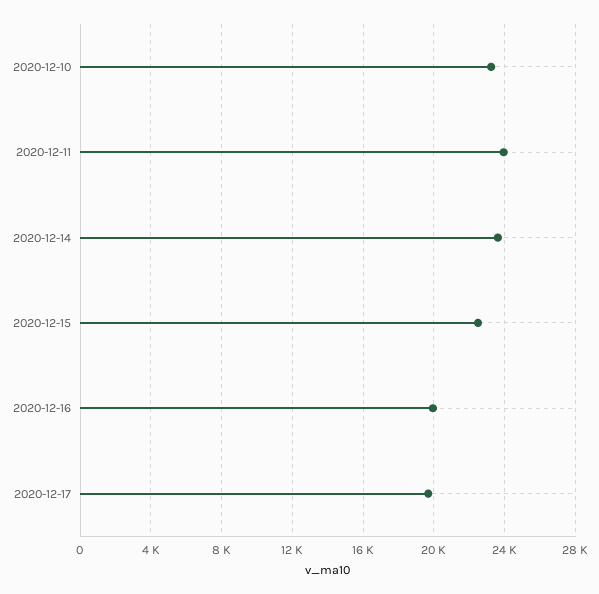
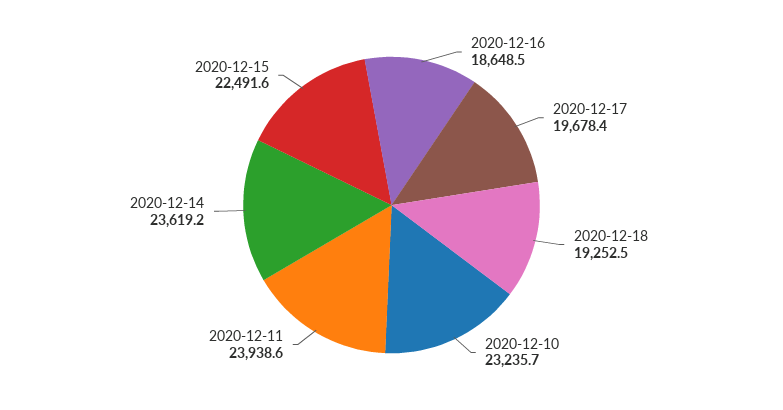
2020-12-16: 20000 -> 18648.5
2020-12-18: none -> 19252.5

